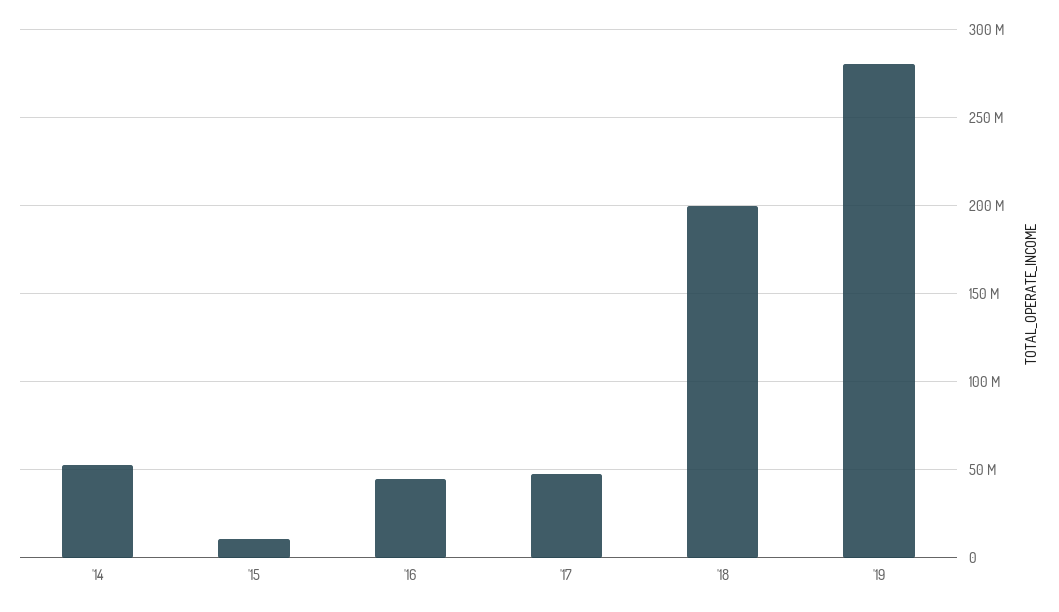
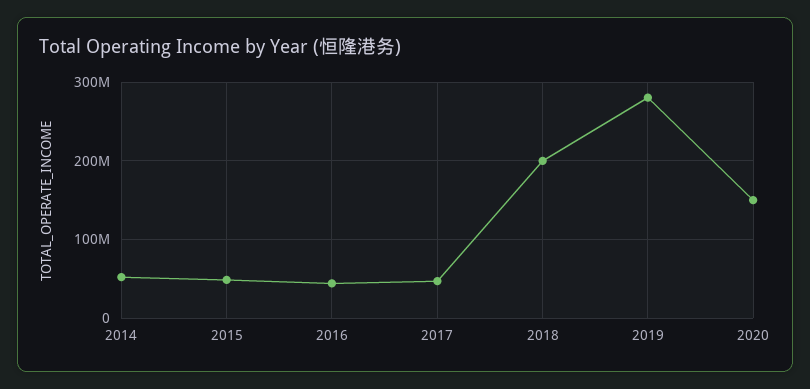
'15: 10000000 -> 50000000
2020: none -> 150000000

